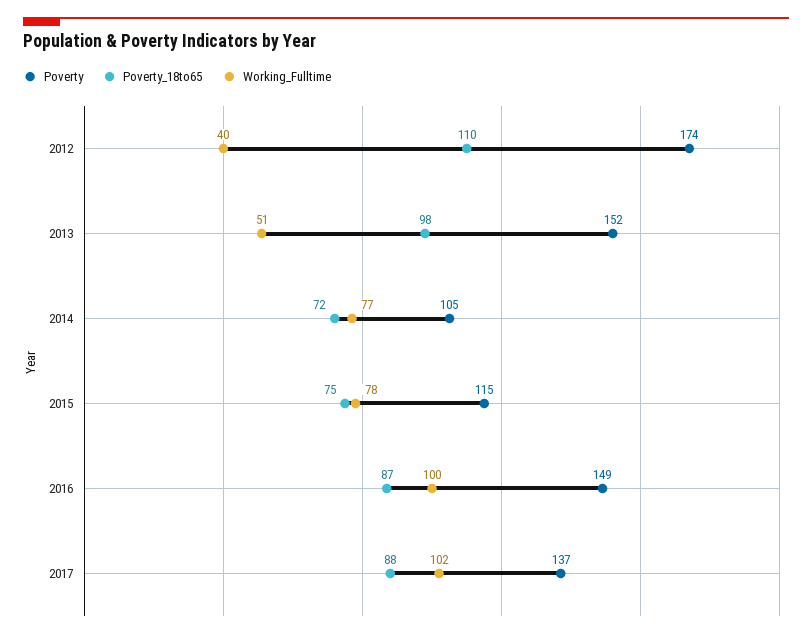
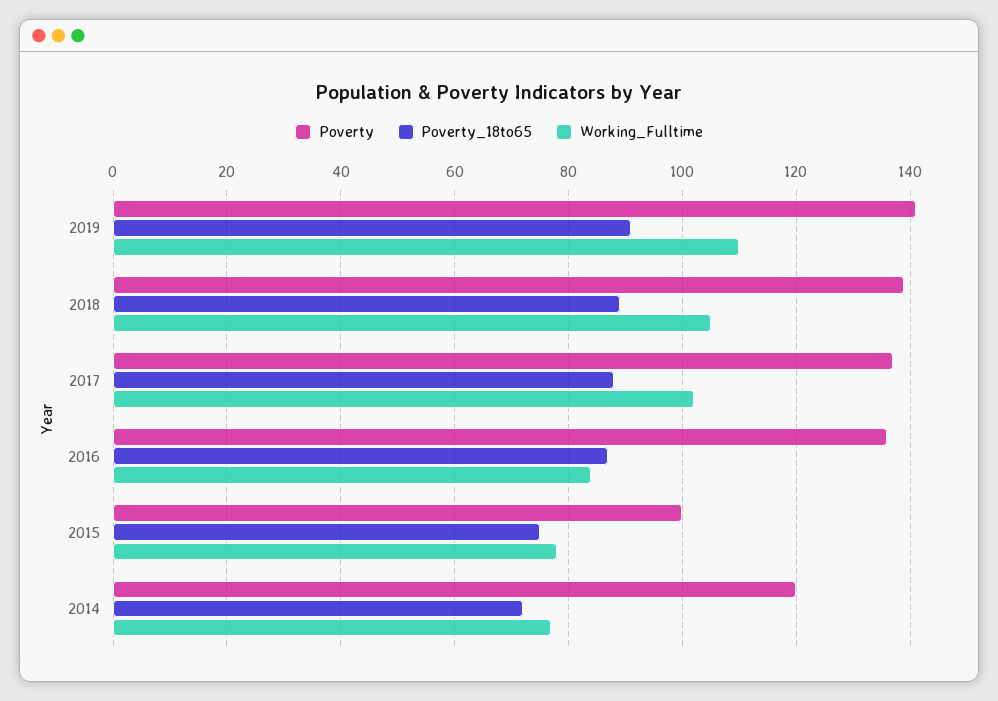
Poverty, 2012: 174 -> none
Poverty_18to65, 2012: 110 -> none
Working_Fulltime, 2012: 40 -> none
Poverty, 2013: 152 -> none
Poverty_18to65, 2013: 98 -> none
Working_Fulltime, 2013: 51 -> none
Poverty, 2014: 105 -> 120
Poverty, 2015: 115 -> 100
Poverty, 2016: 149 -> 135
Working_Fulltime, 2016: 100 -> 85
Poverty, 2019: none -> 140
Poverty_18to65, 2019: none -> 90
Working_Fulltime, 2019: none -> 110
Poverty, 2018: none -> 140
Poverty_18to65, 2018: none -> 90
Working_Fulltime, 2018: none -> 105

